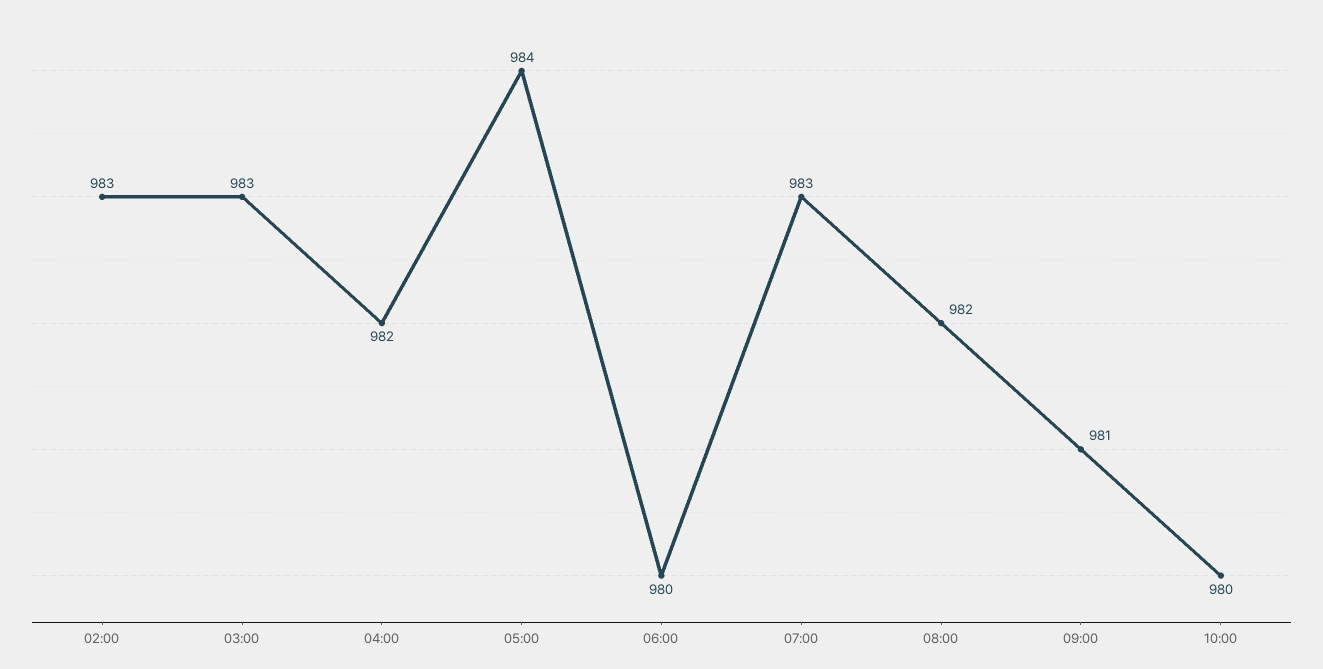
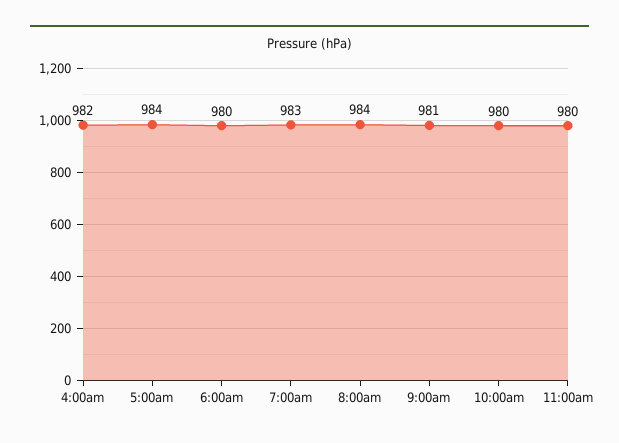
02:00: 983 -> none
03:00: 983 -> none
08:00: 982 -> 984
11:00am: none -> 980

